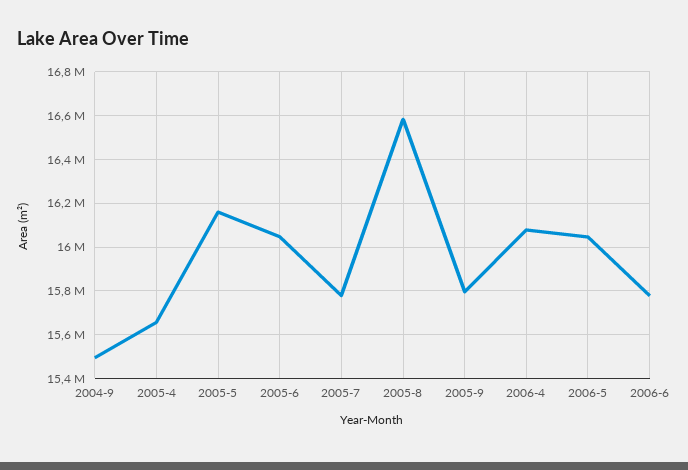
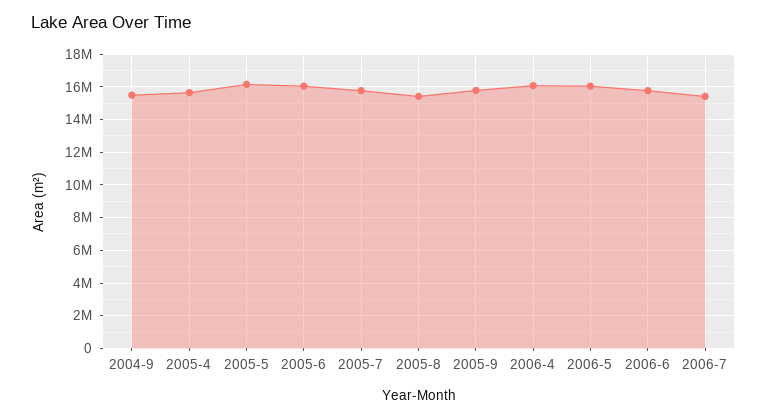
2005-8: 16600000 -> 15500000
2006-7: none -> 15500000

